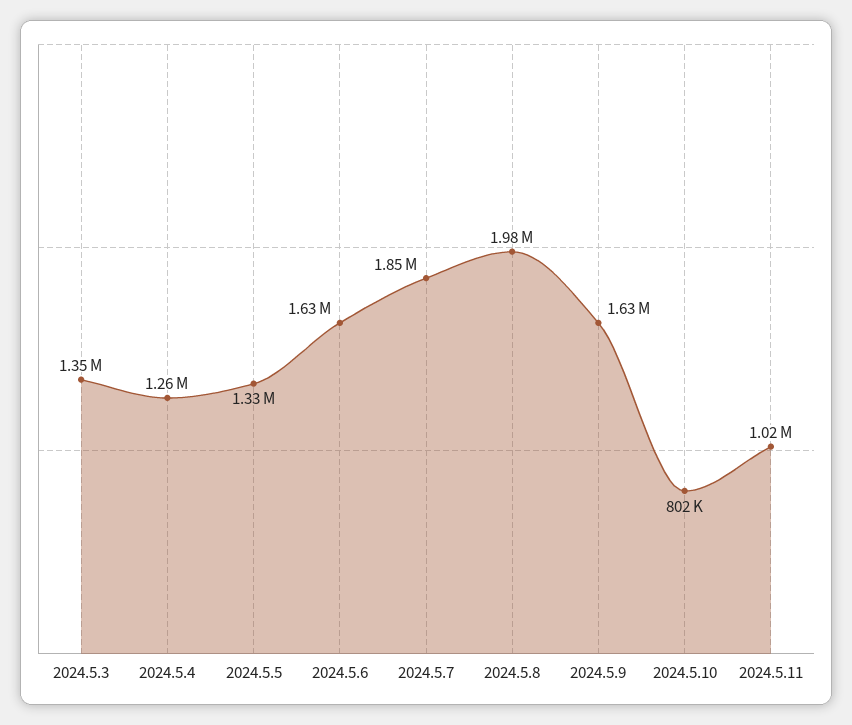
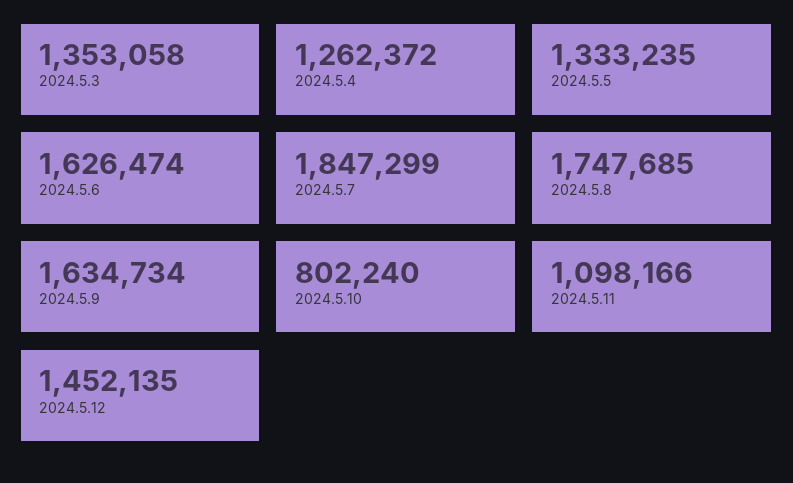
2024.5.8: 1980000 -> 1747685
2024.5.11: 1020000 -> 1098166
2024.5.12: none -> 1452135

